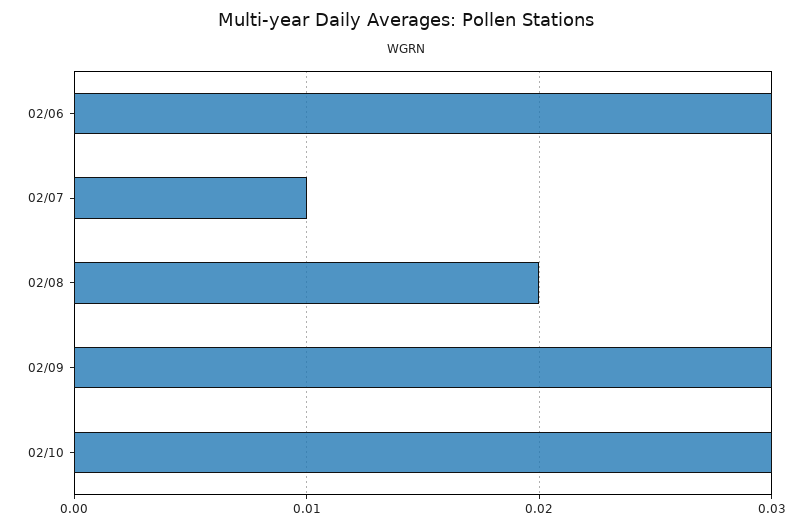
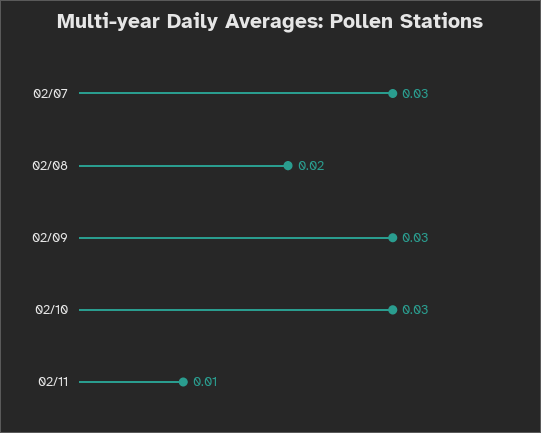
02/06: 0.03 -> none
02/07: 0.01 -> 0.03
02/11: none -> 0.01

